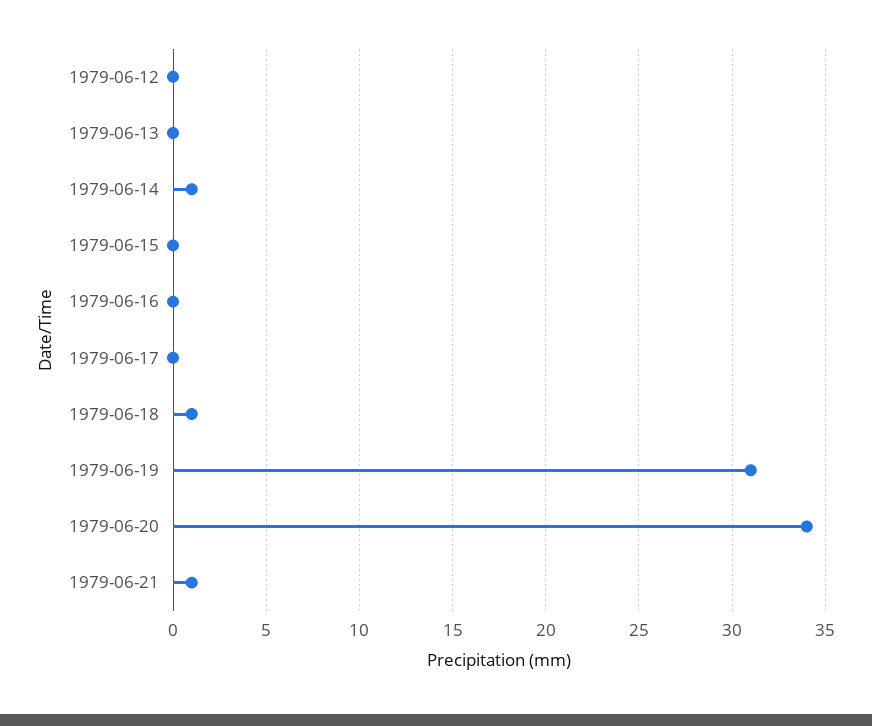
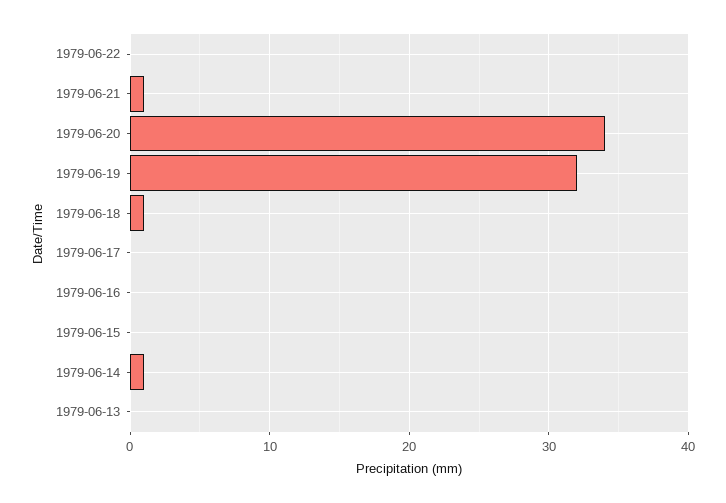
1979-06-12: 0 -> none
1979-06-19: 31 -> 32
1979-06-22: none -> 0

